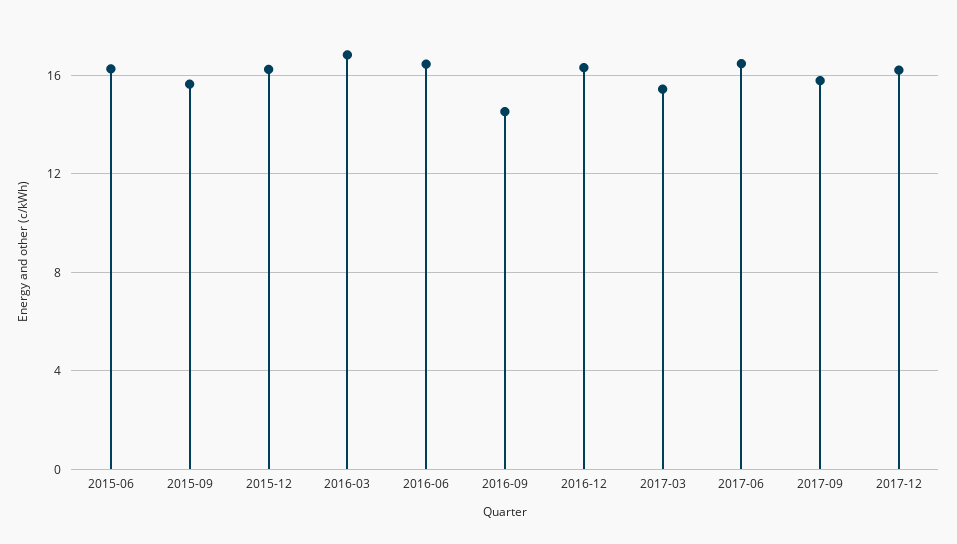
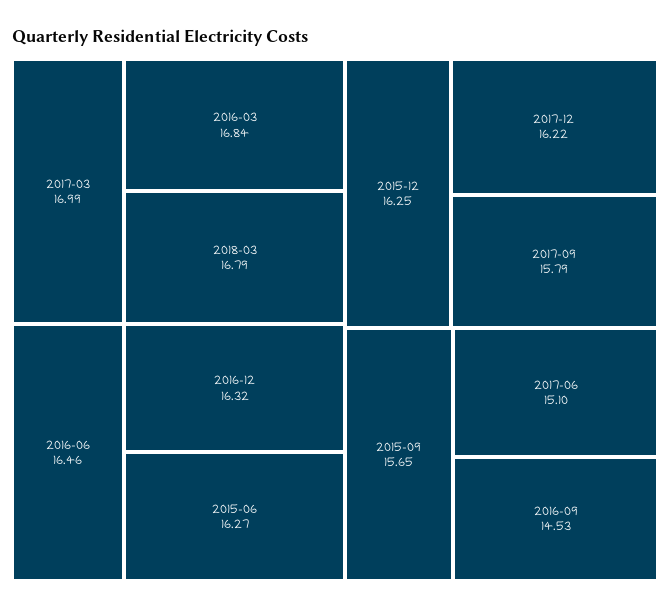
2017-03: 15.5 -> 16.99
2017-06: 16.5 -> 15.1
2018-03: none -> 16.79

